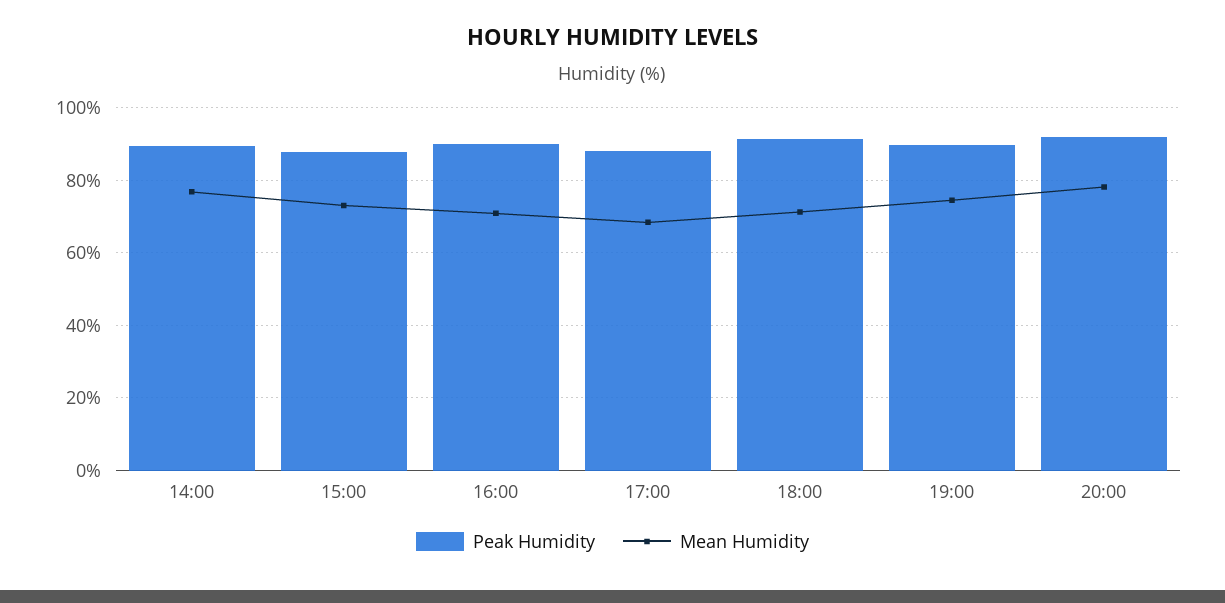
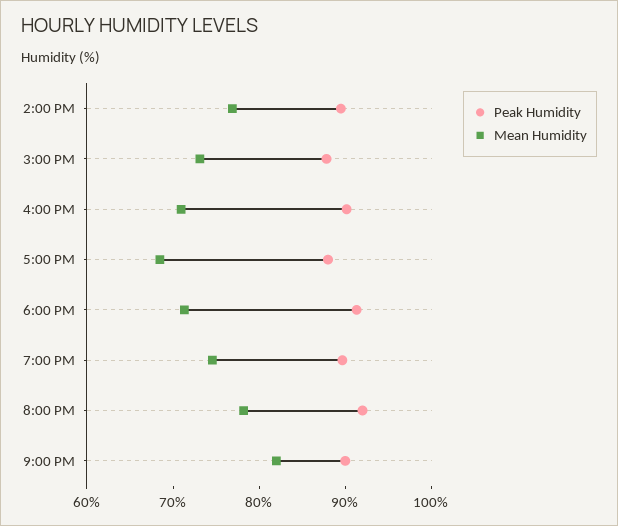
Peak Humidity, 9:00 PM: none -> 90
Mean Humidity, 9:00 PM: none -> 82

